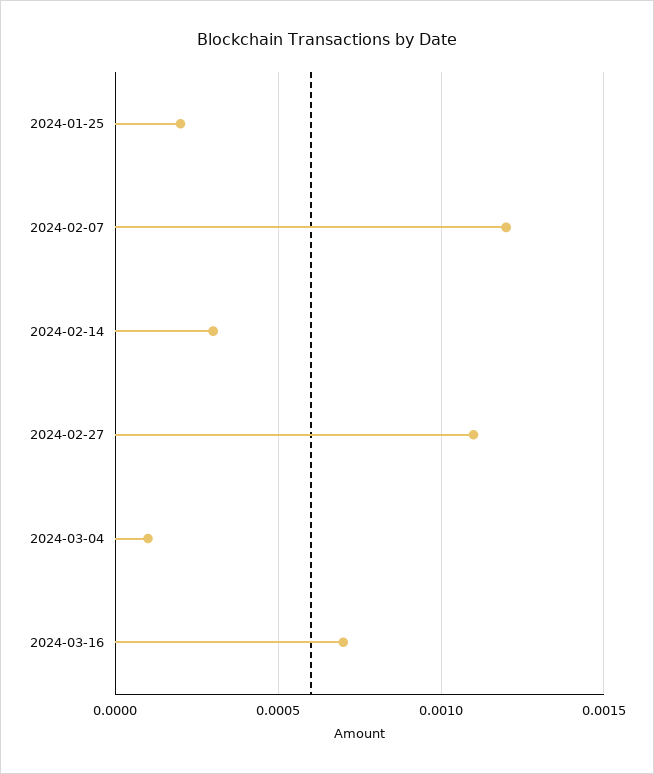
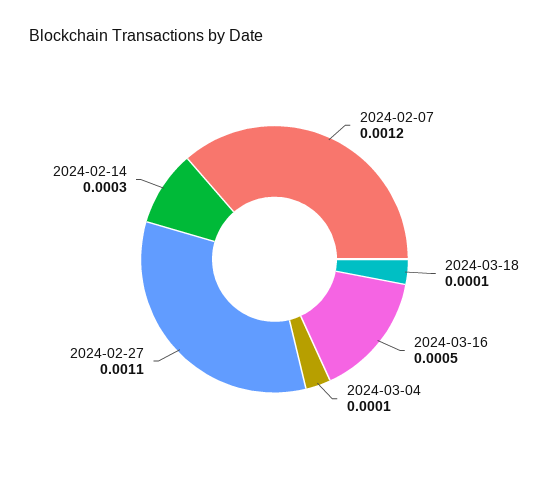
2024-01-25: 0.0002 -> none
2024-03-16: 0.0007 -> 0.0005
2024-03-18: none -> 0.0001

